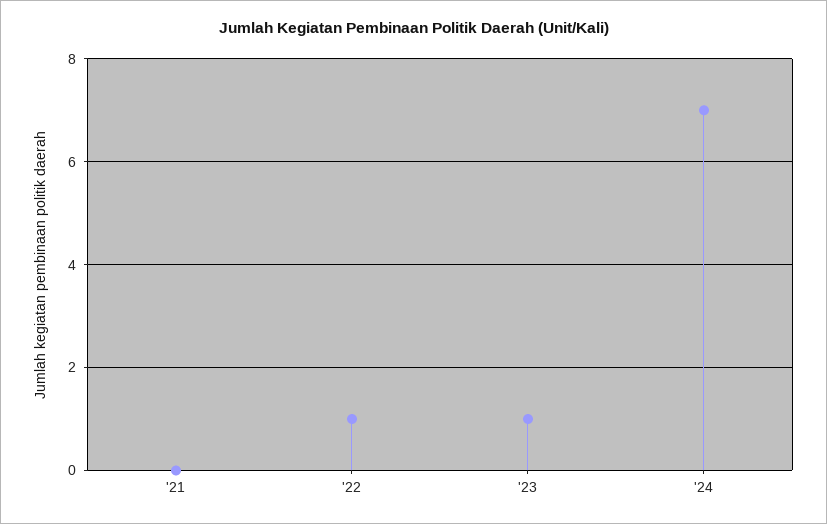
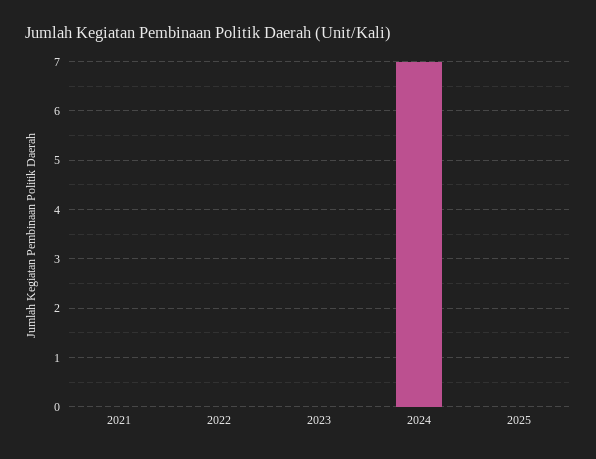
'22: 1 -> 0
'23: 1 -> 0
2025: none -> 0

